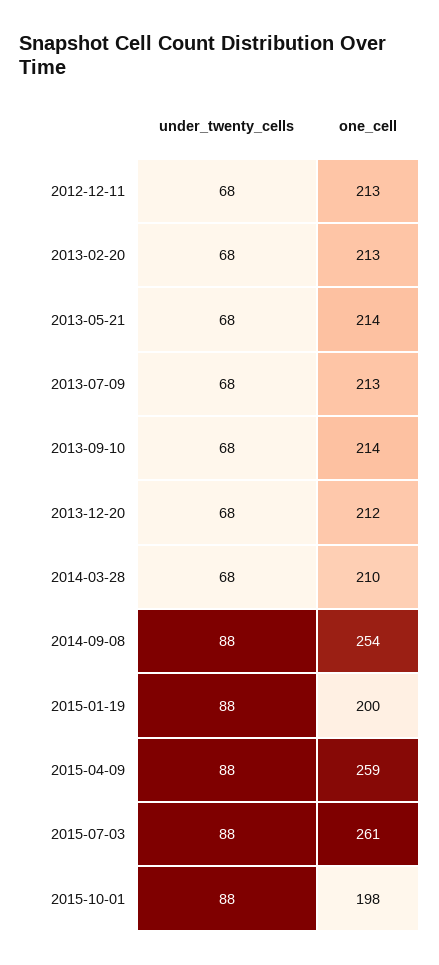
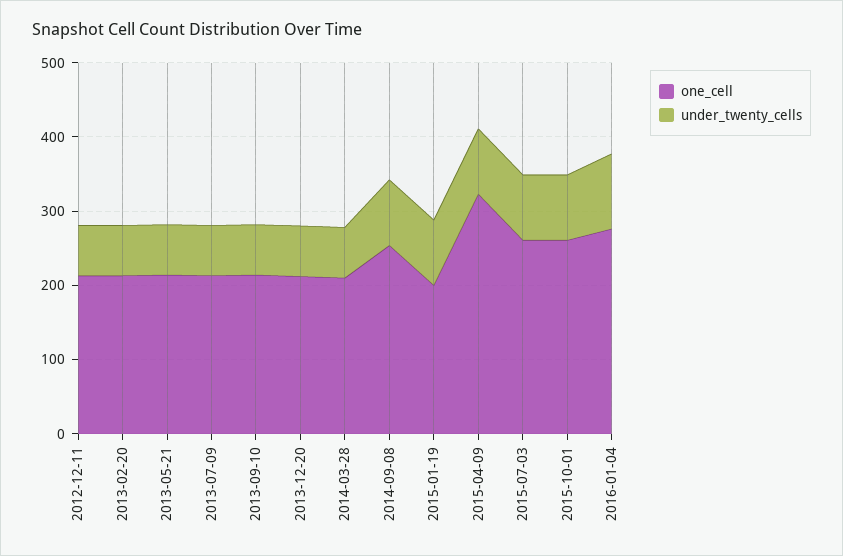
one_cell, 2015-04-09: 259 -> 320
one_cell, 2015-10-01: 198 -> 260
one_cell, 2016-01-04: none -> 280
under_twenty_cells, 2016-01-04: none -> 100

